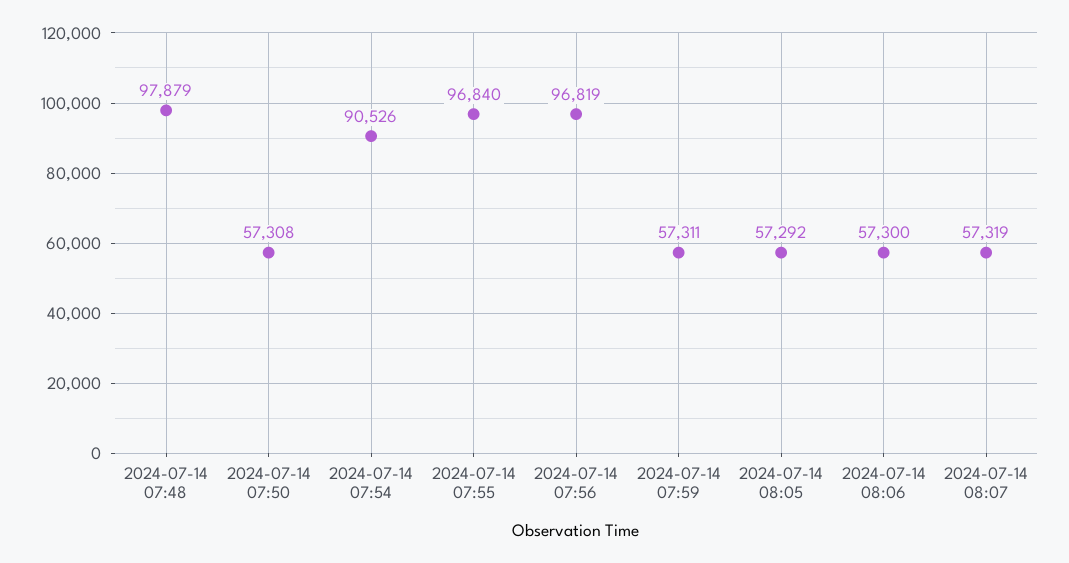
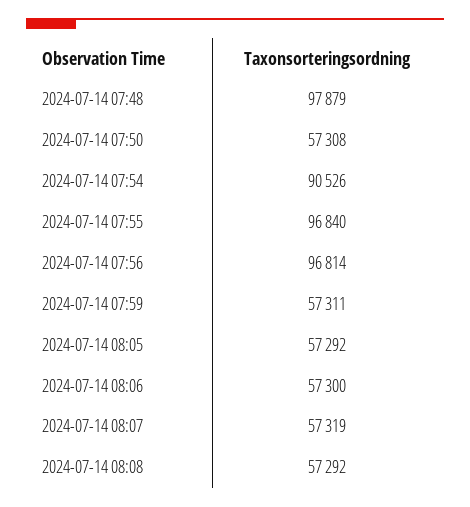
2024-07-14 07:56: 96819 -> 96814
2024-07-14 08:08: none -> 57292

